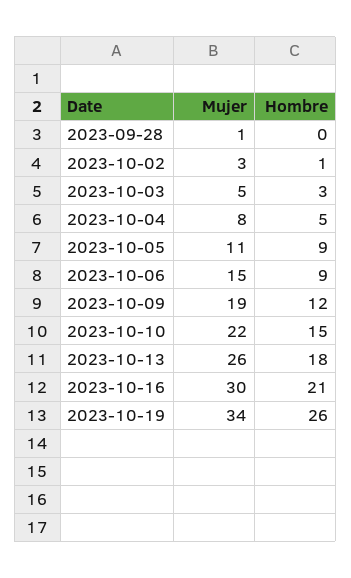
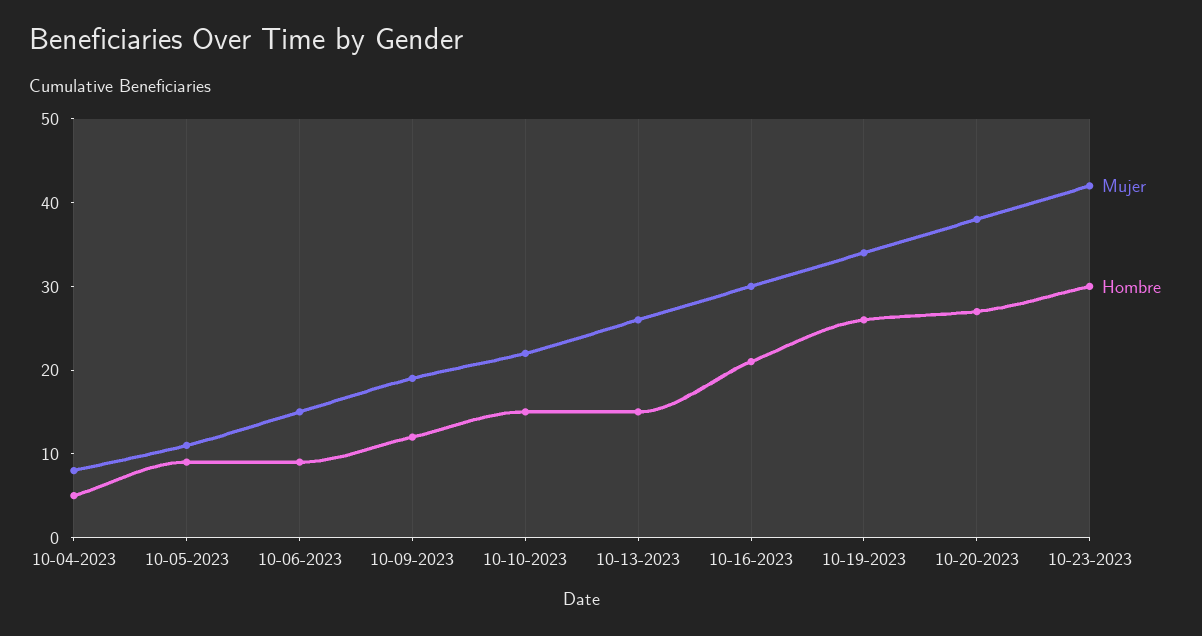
Mujer, 2023-09-28: 1 -> none
Hombre, 2023-09-28: 0 -> none
Mujer, 2023-10-02: 3 -> none
Hombre, 2023-10-02: 1 -> none
Mujer, 2023-10-03: 5 -> none
Hombre, 2023-10-03: 3 -> none
Hombre, 2023-10-13: 18 -> 15
Mujer, 10-20-2023: none -> 38
Hombre, 10-20-2023: none -> 27
Mujer, 10-23-2023: none -> 42
Hombre, 10-23-2023: none -> 30

